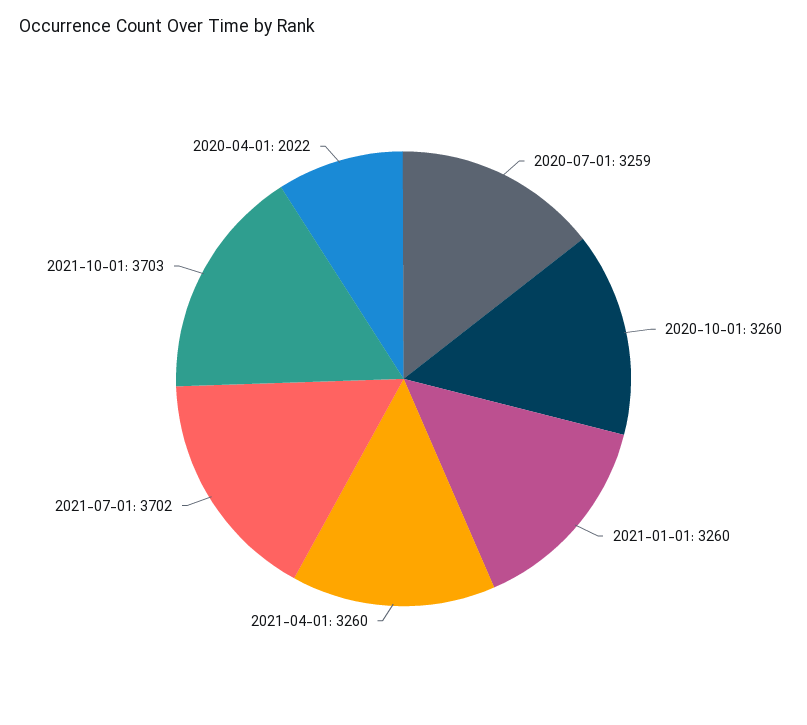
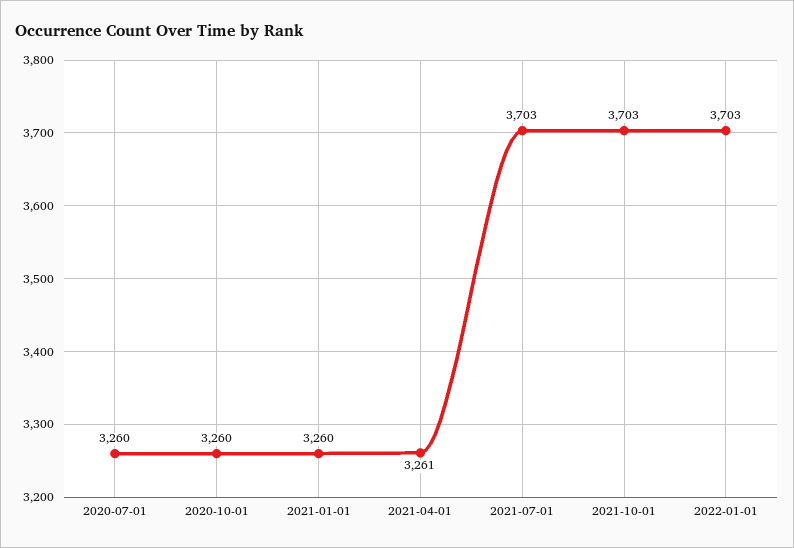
2020-07-01: 3259 -> 3260
2021-04-01: 3260 -> 3261
2021-07-01: 3702 -> 3703
2020-04-01: 2022 -> none
2022-01-01: none -> 3703

